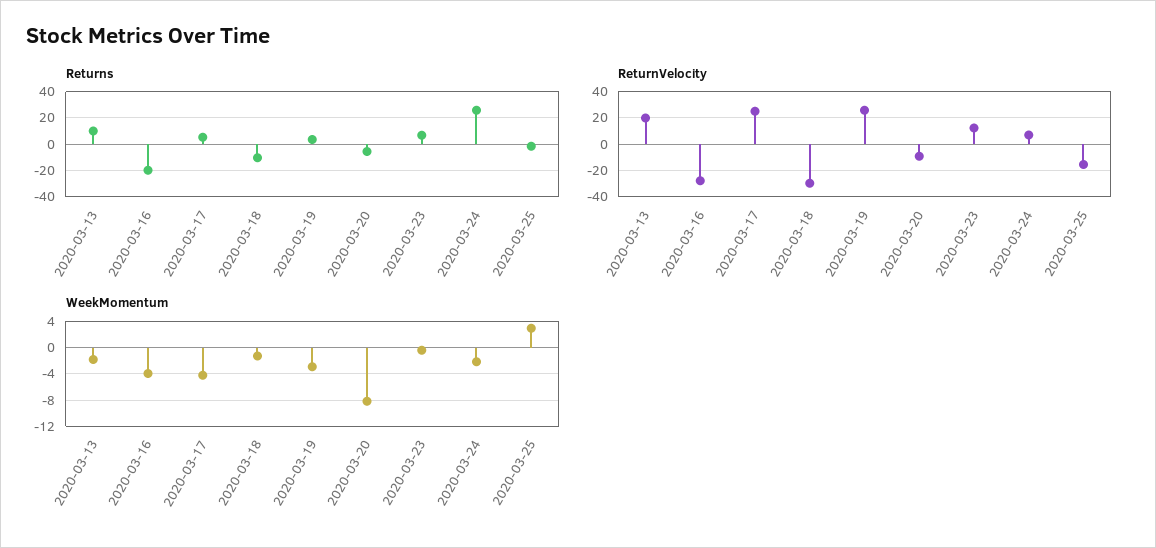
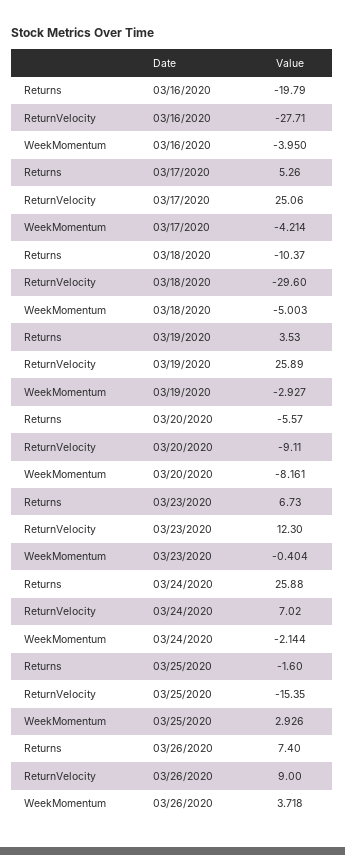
Returns, 2020-03-13: 10 -> none
ReturnVelocity, 2020-03-13: 20 -> none
WeekMomentum, 2020-03-13: -2 -> none
WeekMomentum, 2020-03-18: -1 -> -5.003
Returns, 03/26/2020: none -> 7.4
ReturnVelocity, 03/26/2020: none -> 9
WeekMomentum, 03/26/2020: none -> 3.718

